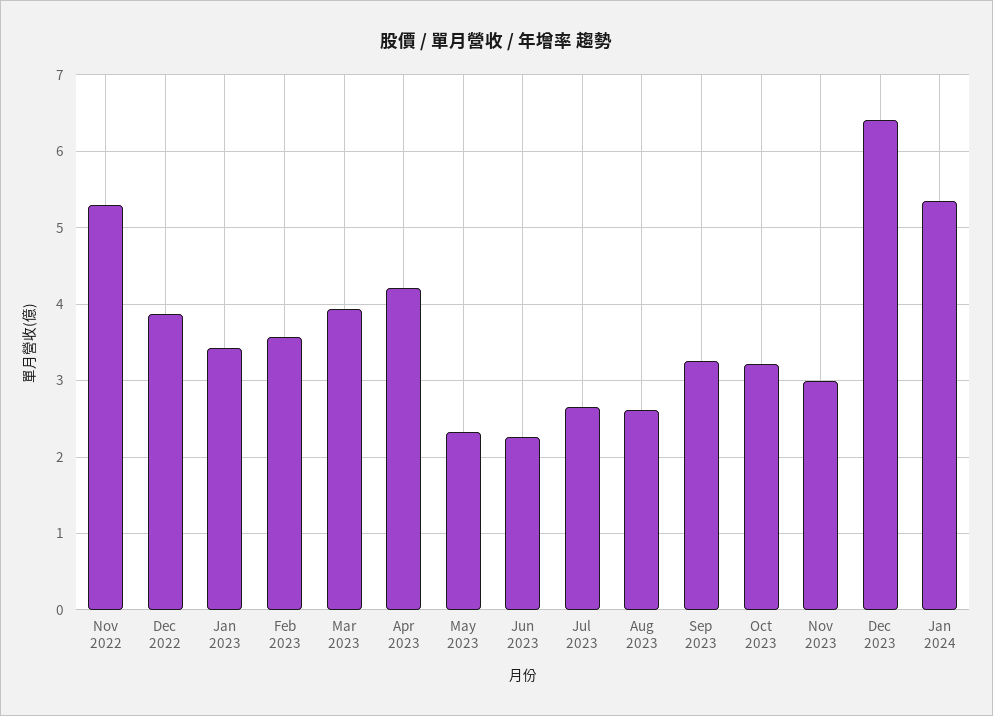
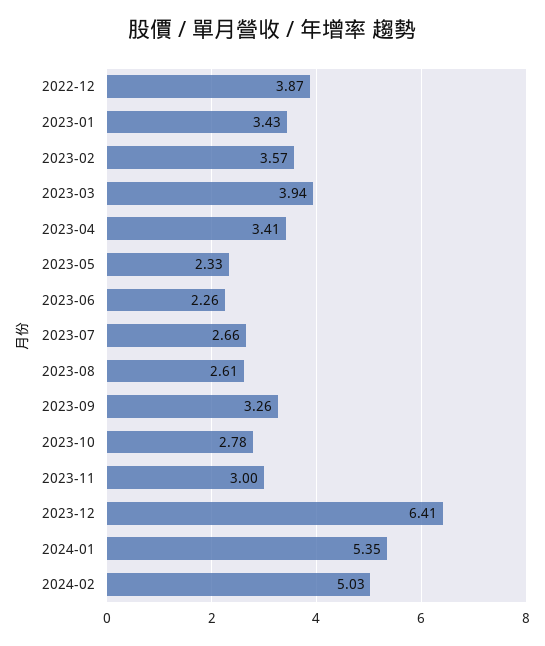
Nov 2022: 5.3 -> none
Apr 2023: 4.2 -> 3.41
Oct 2023: 3.2 -> 2.78
2024-02: none -> 5.03

